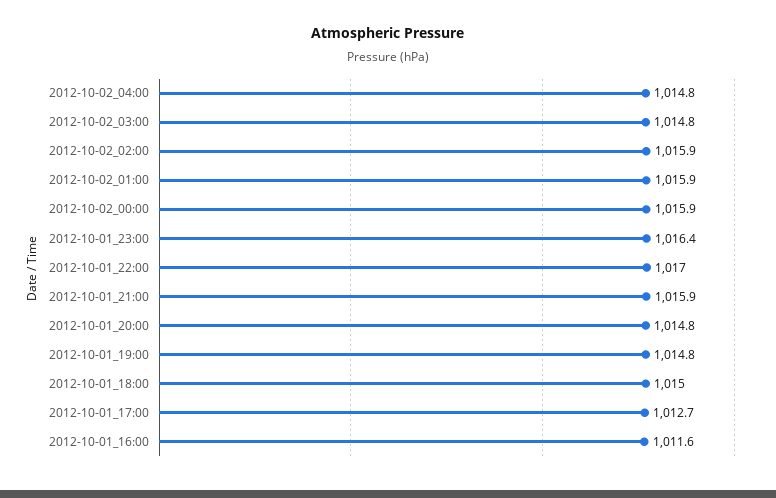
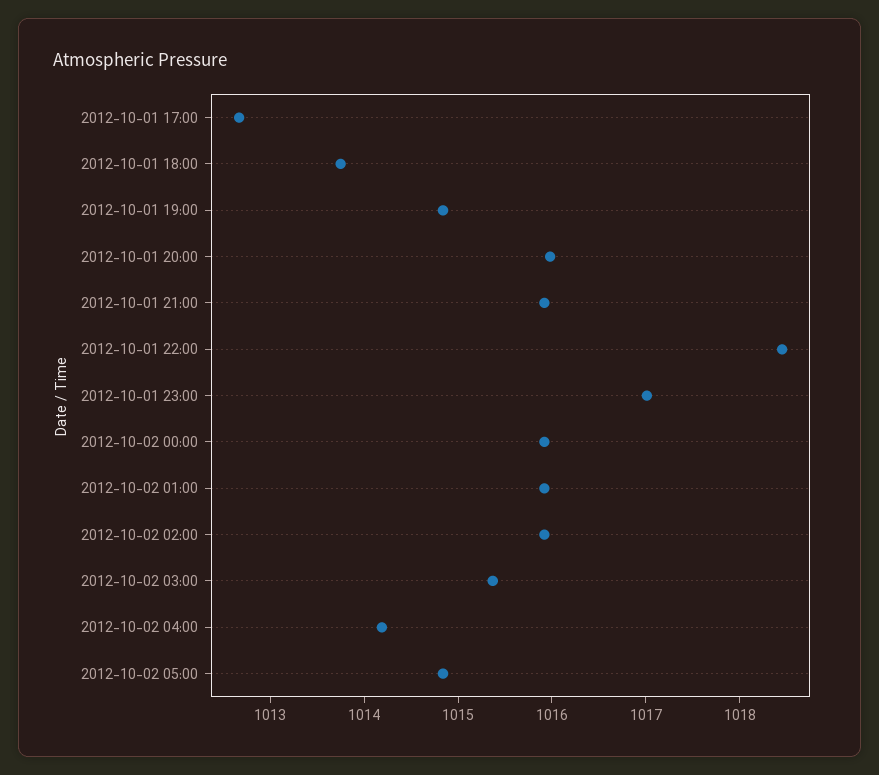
2012-10-02_04:00: 1014.8 -> 1014.2
2012-10-02_03:00: 1014.8 -> 1015.4
2012-10-01_23:00: 1016.4 -> 1017
2012-10-01_22:00: 1017 -> 1018.4
2012-10-01_20:00: 1014.8 -> 1016
2012-10-01_18:00: 1015 -> 1013.8
2012-10-01_16:00: 1011.6 -> none
2012-10-02 05:00: none -> 1014.8

